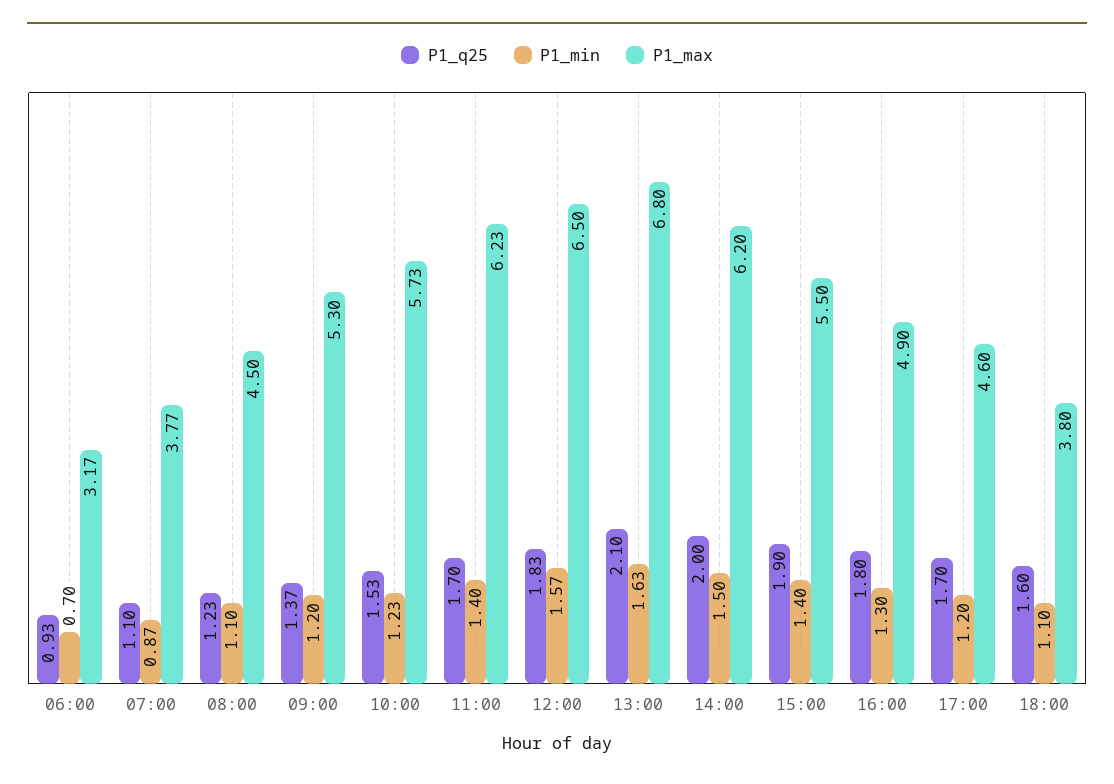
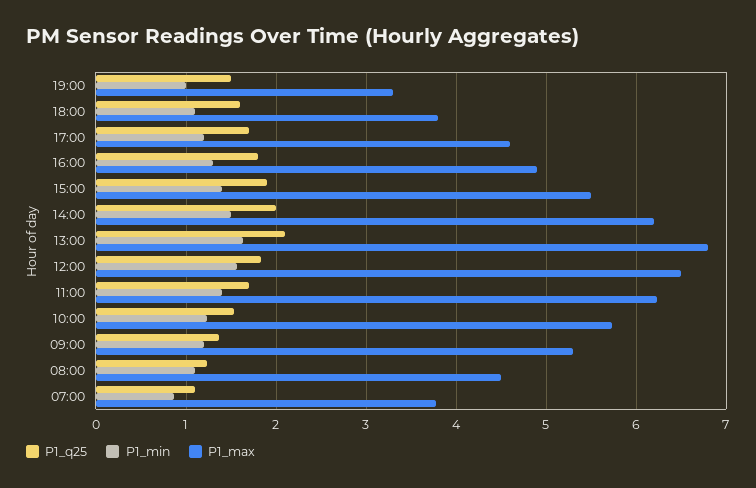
P1_q25, 06:00: 0.93 -> none
P1_min, 06:00: 0.7 -> none
P1_max, 06:00: 3.17 -> none
P1_q25, 19:00: none -> 1.5
P1_min, 19:00: none -> 1
P1_max, 19:00: none -> 3.3

